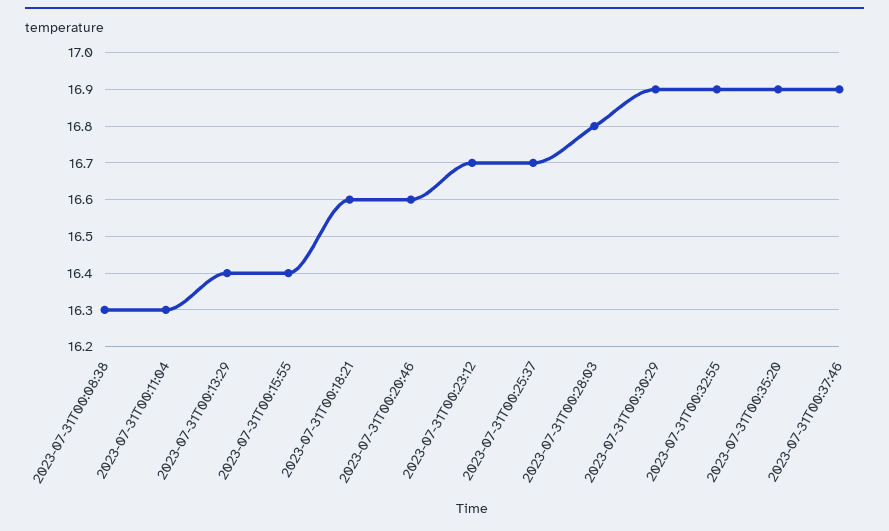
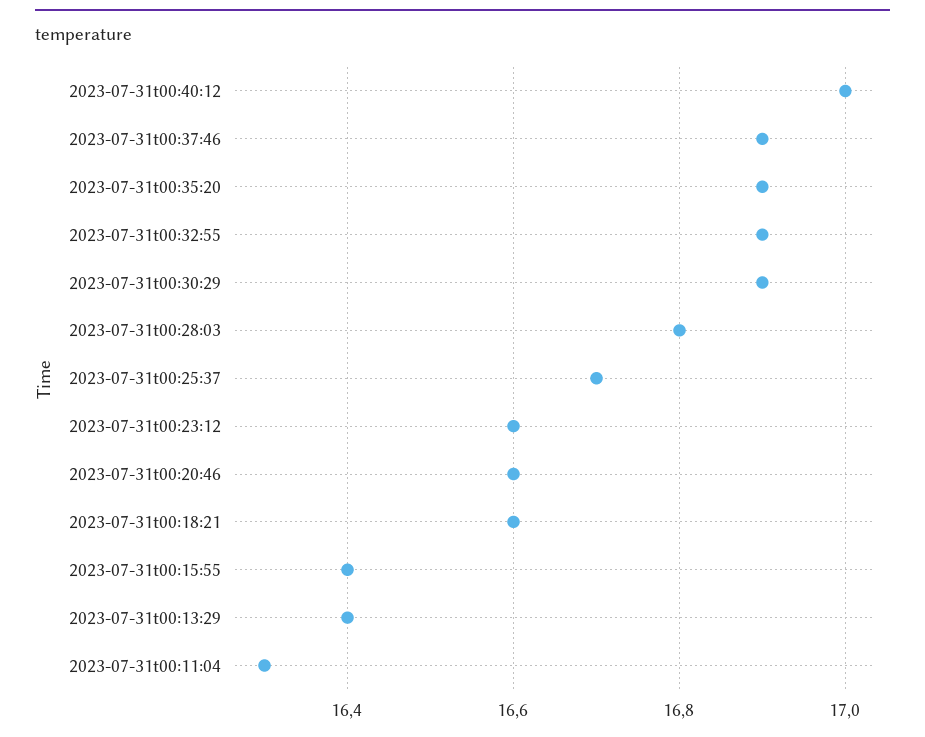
2023-07-31T00:08:38: 16.3 -> none
2023-07-31T00:23:12: 16.7 -> 16.6
2023-07-31t00:40:12: none -> 17

